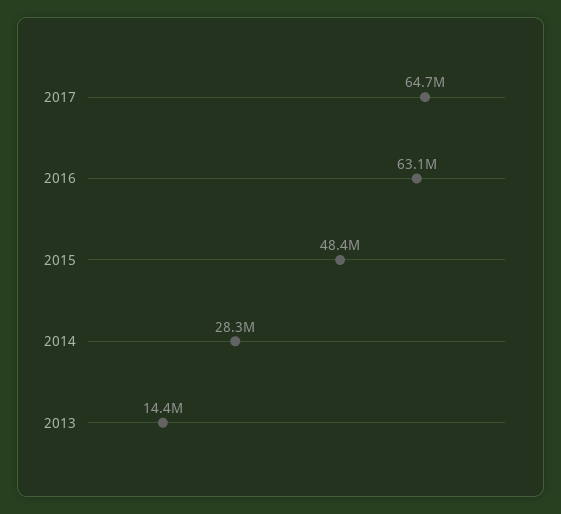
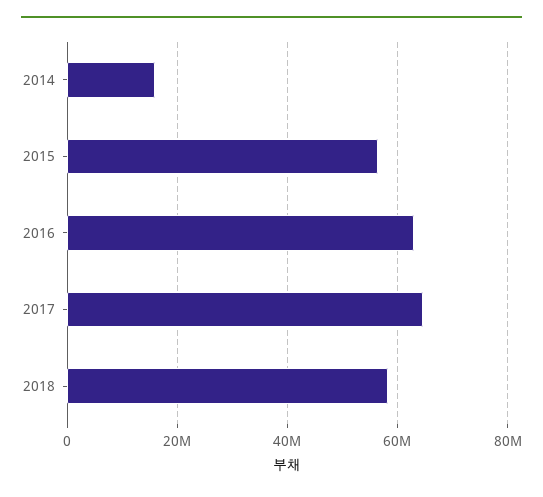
2015: 48400000 -> 56000000
2014: 28300000 -> 16000000
2013: 14400000 -> none
2018: none -> 58000000

